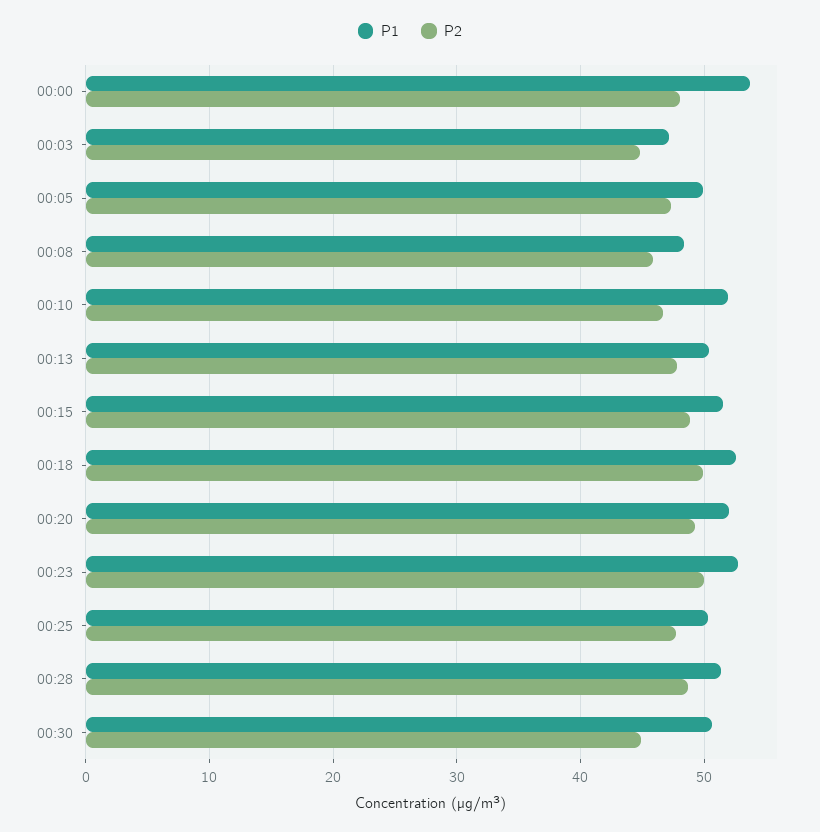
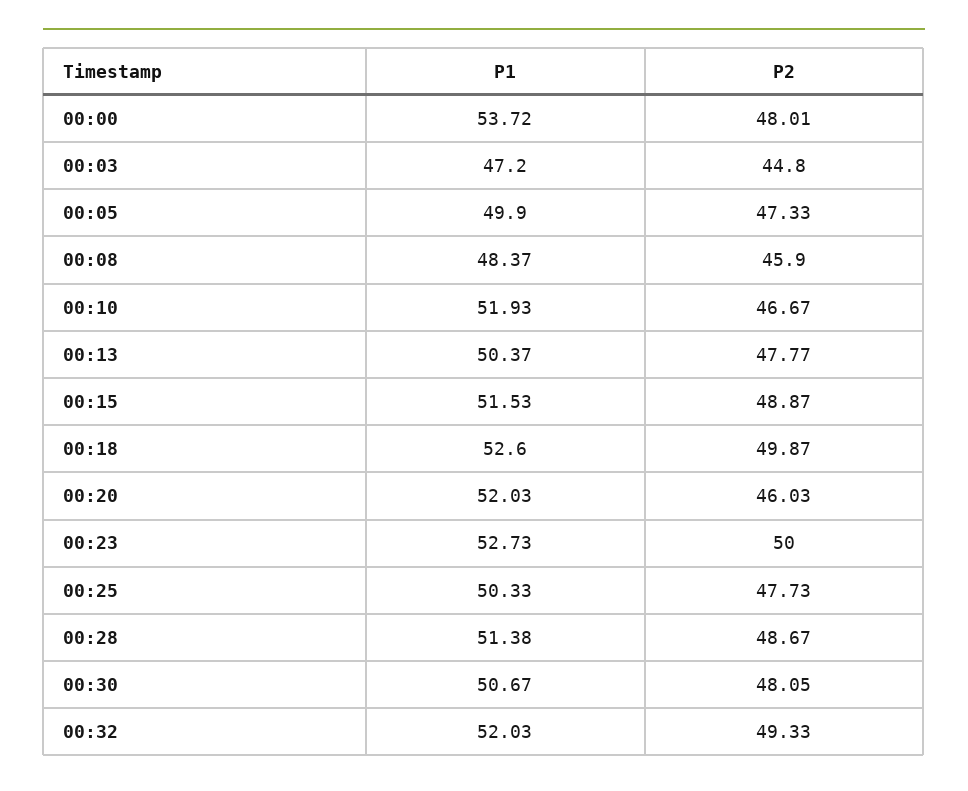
P2, 00:20: 49 -> 46.03
P2, 00:30: 45 -> 48.05
P1, 00:32: none -> 52.03
P2, 00:32: none -> 49.33

